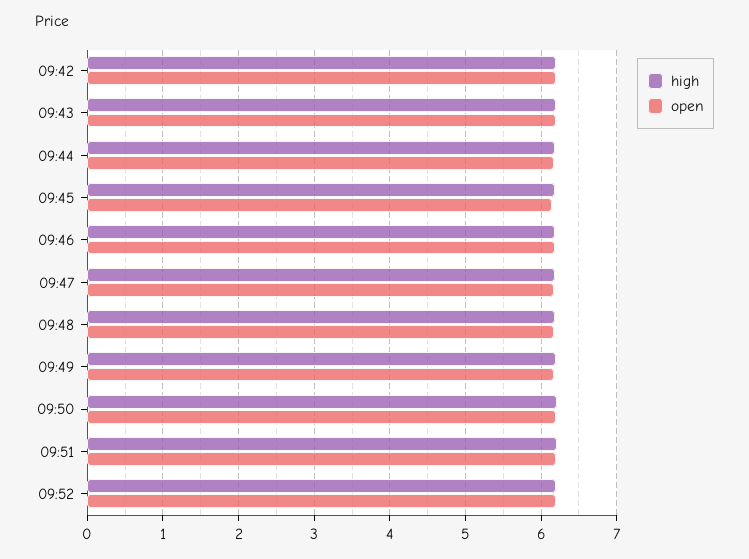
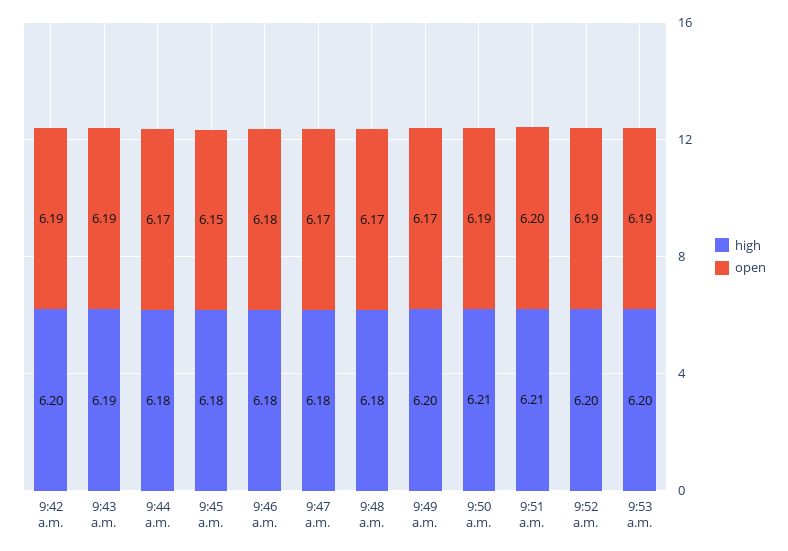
high, 9:53 a.m.: none -> 6.2
open, 9:53 a.m.: none -> 6.19

